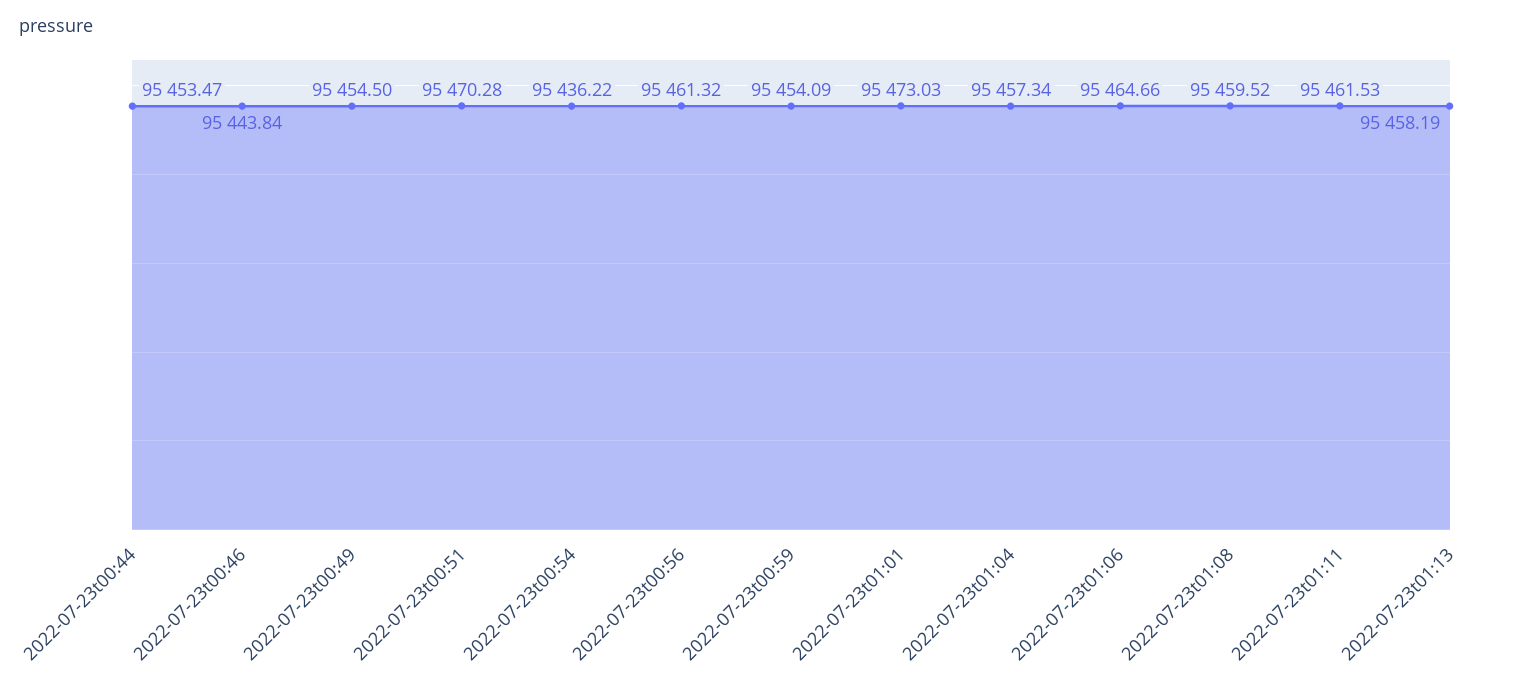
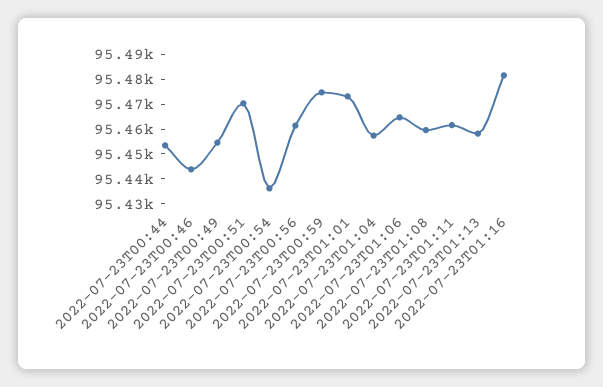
2022-07-23t00:59: 95454.09 -> 95475
2022-07-23T01:16: none -> 95480

